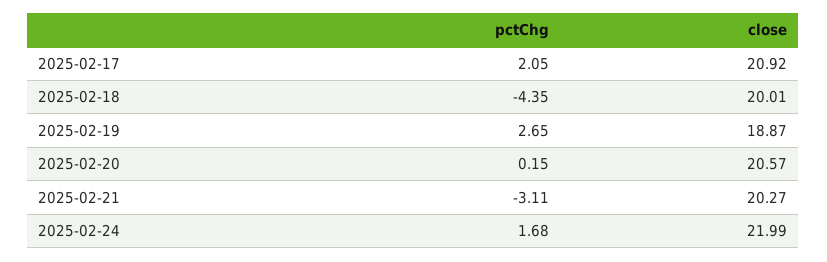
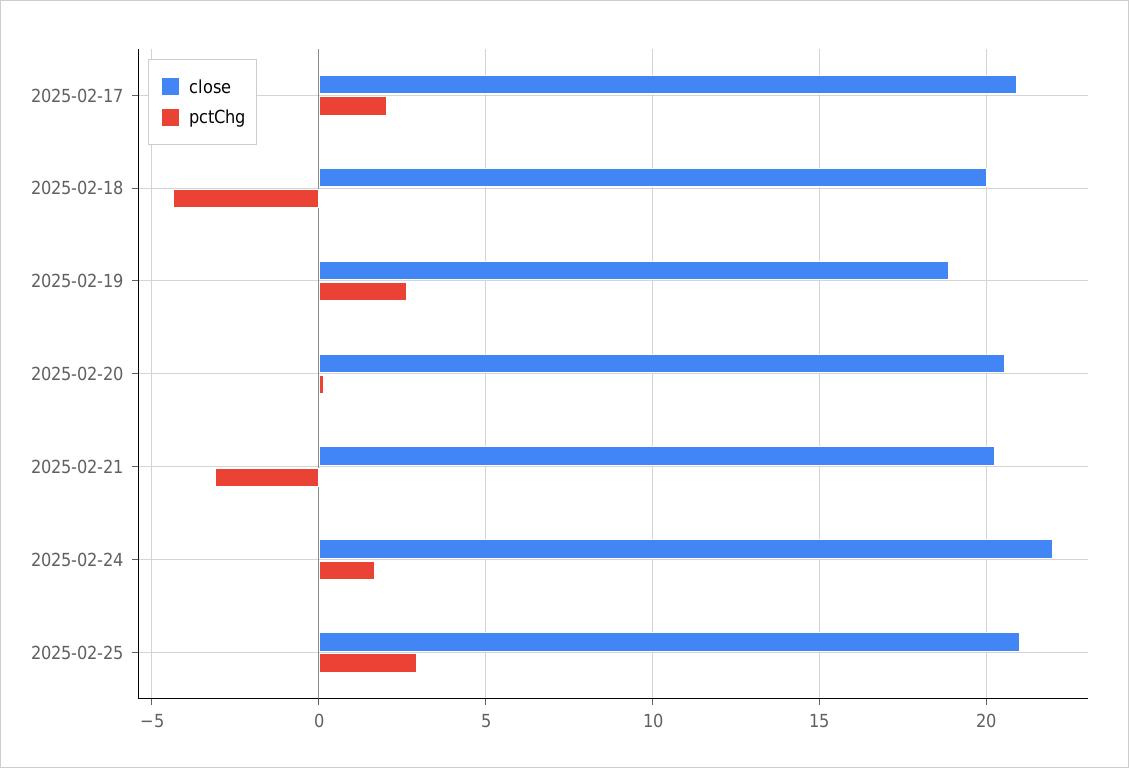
close, 2025-02-25: none -> 21
pctChg, 2025-02-25: none -> 3

